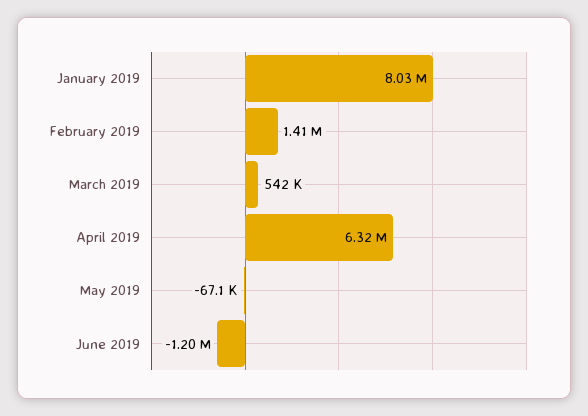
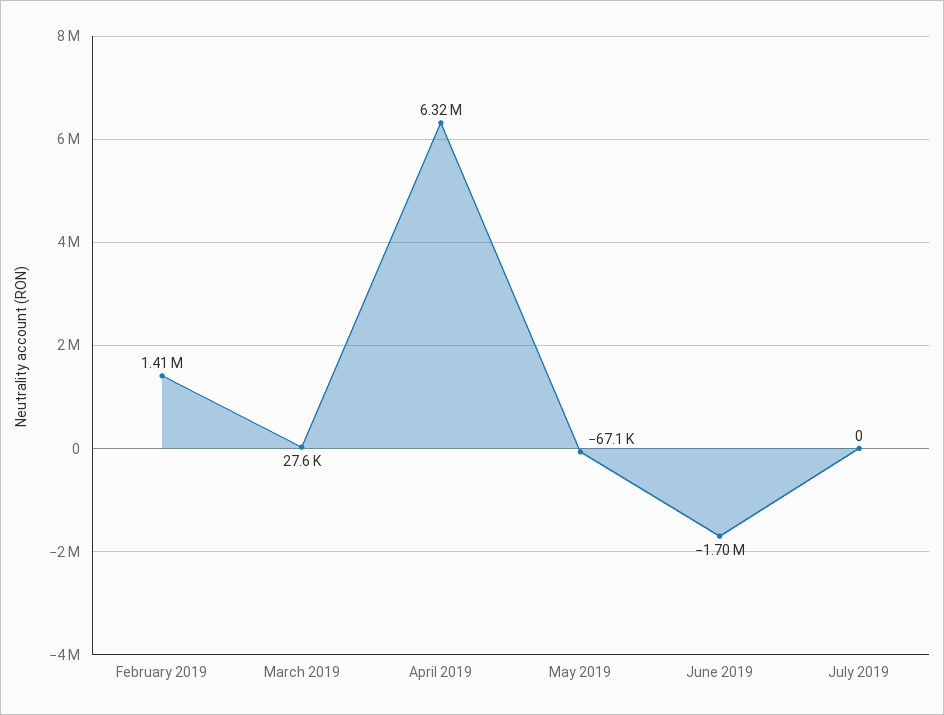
January 2019: 8030000 -> none
March 2019: 542000 -> 27600
June 2019: -1200000 -> -1700000
July 2019: none -> 0

